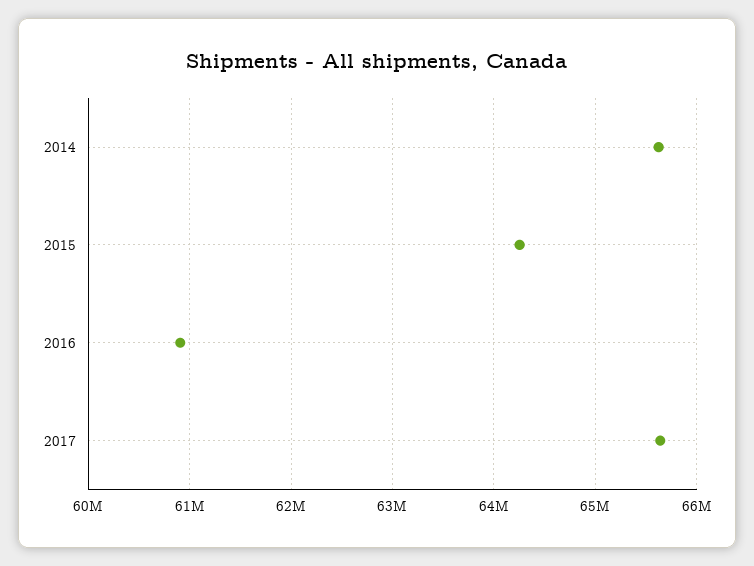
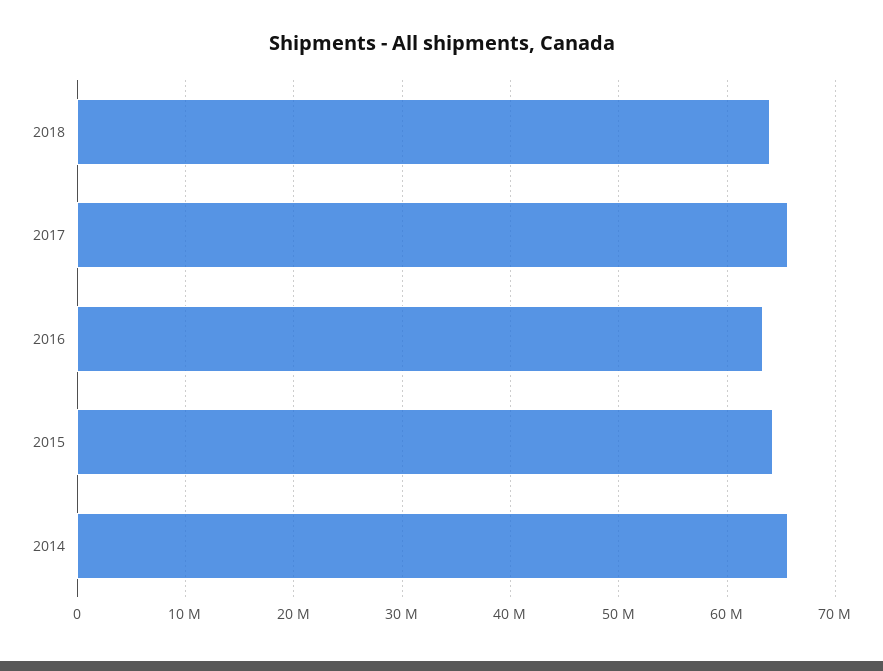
2016: 60900000 -> 63000000
2018: none -> 64000000

